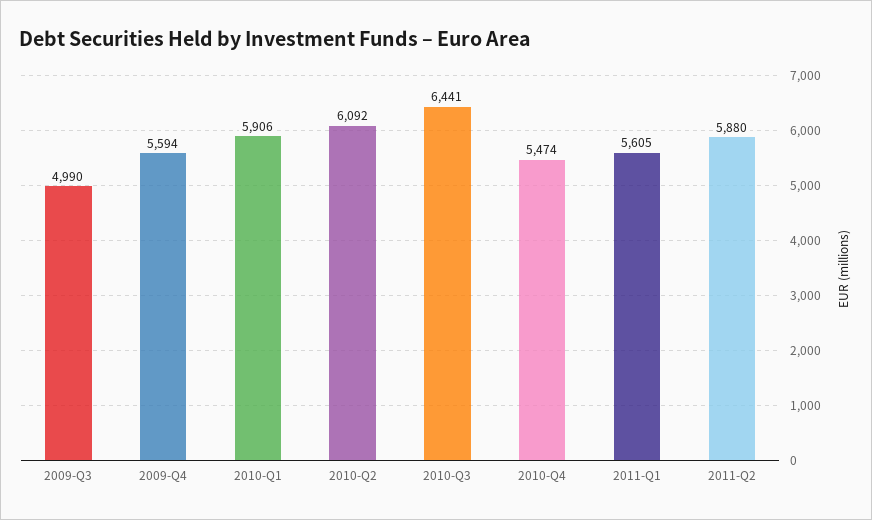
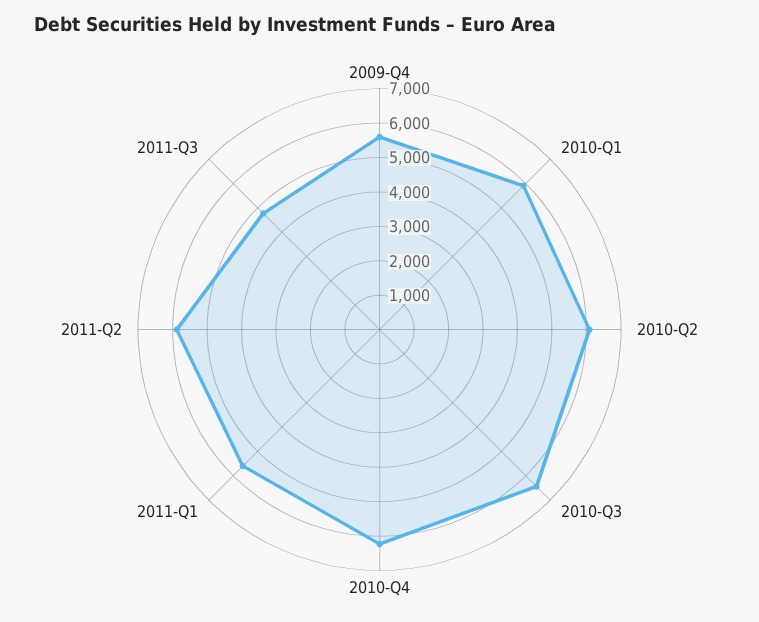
2009-Q3: 4990 -> none
2010-Q4: 5474 -> 6250
2011-Q3: none -> 4750

